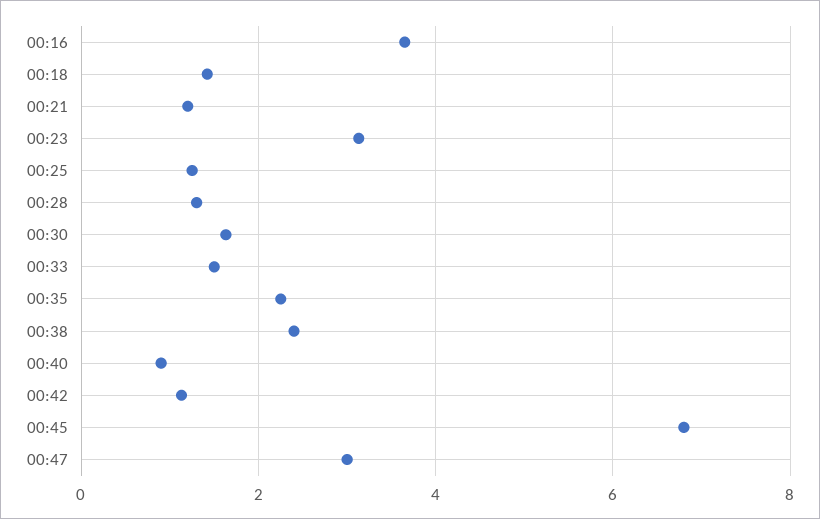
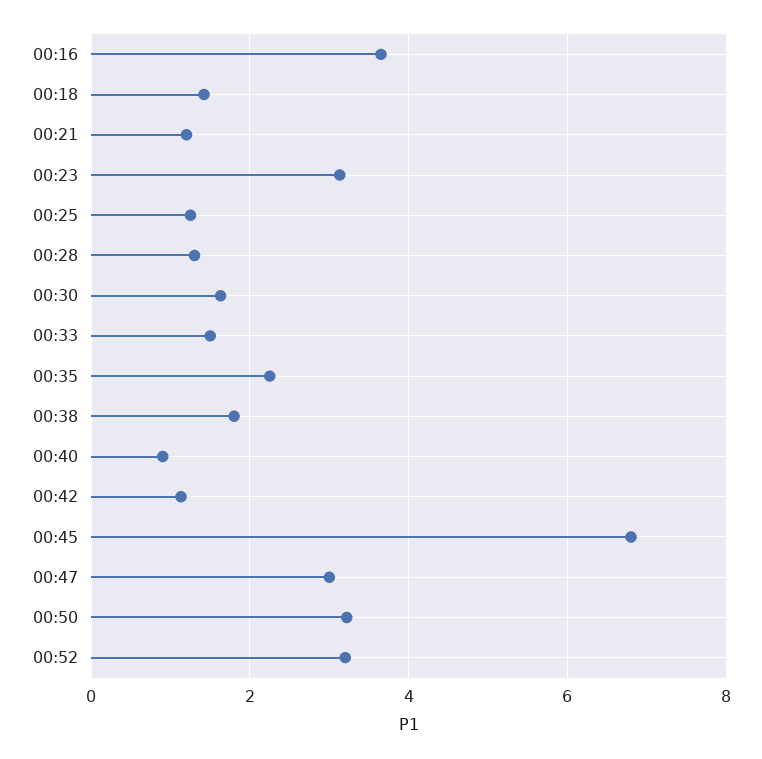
00:38: 2.4 -> 1.8
00:50: none -> 3.2
00:52: none -> 3.2

